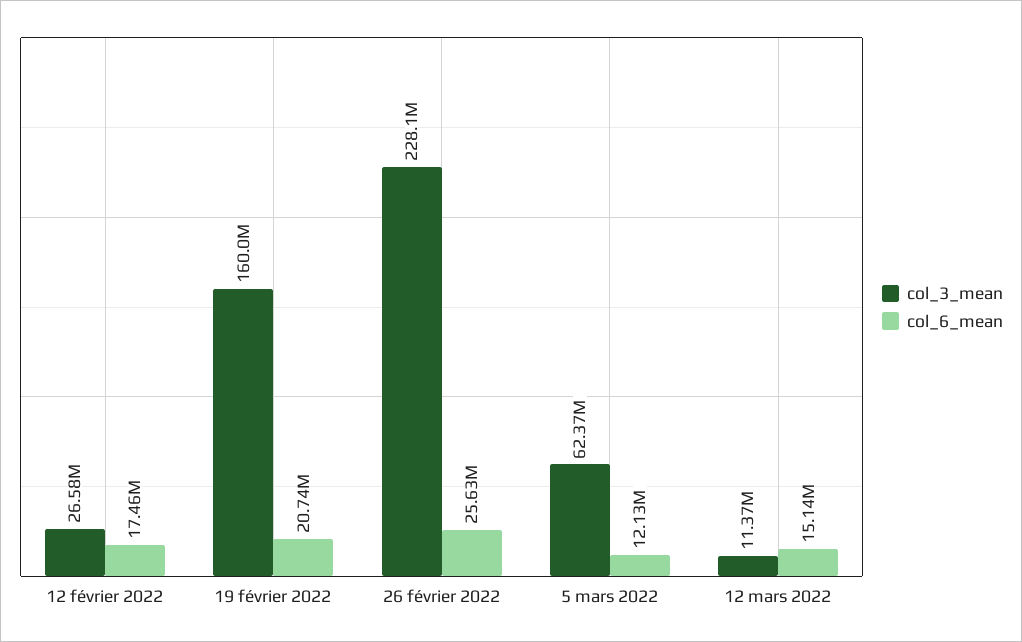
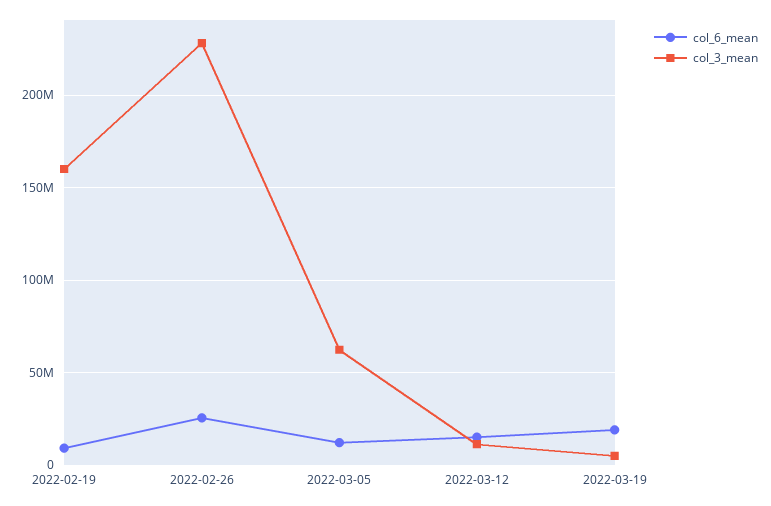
col_3_mean, 12 février 2022: 26580000 -> none
col_6_mean, 12 février 2022: 17460000 -> none
col_6_mean, 19 février 2022: 20740000 -> 10000000
col_6_mean, 2022-03-19: none -> 20000000
col_3_mean, 2022-03-19: none -> 5000000

